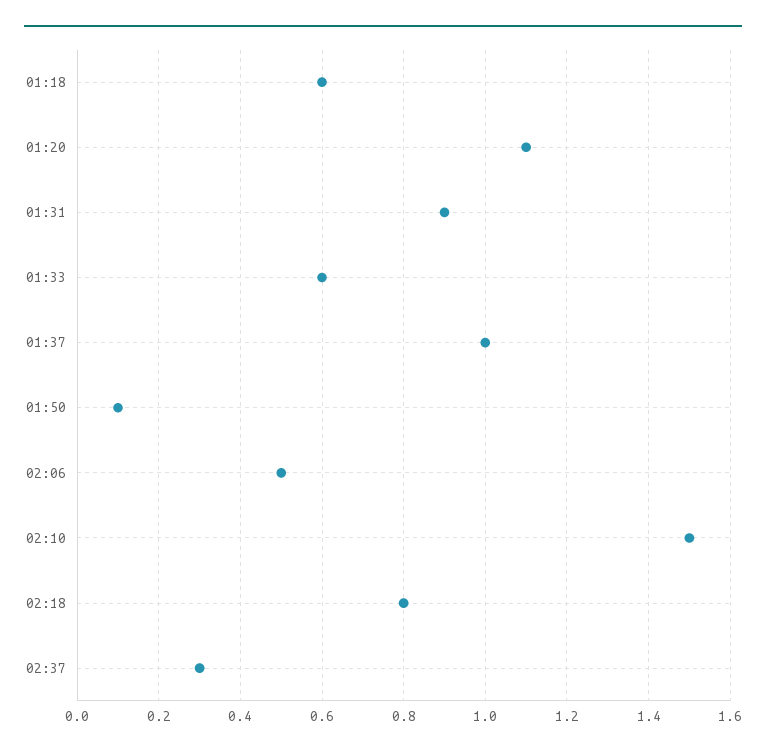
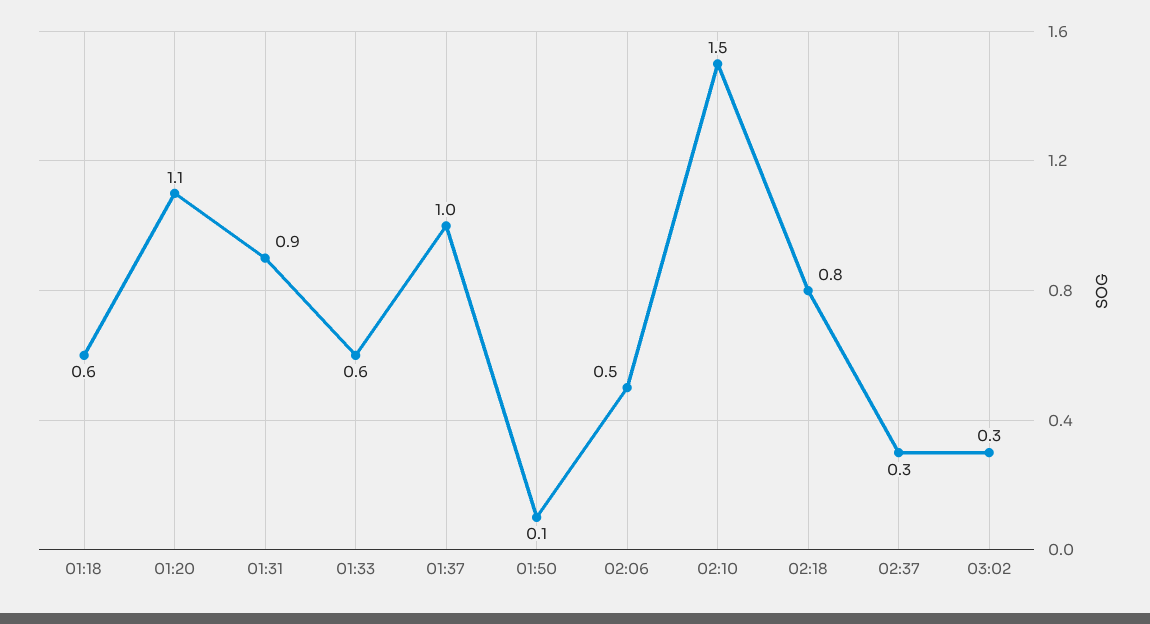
03:02: none -> 0.3

